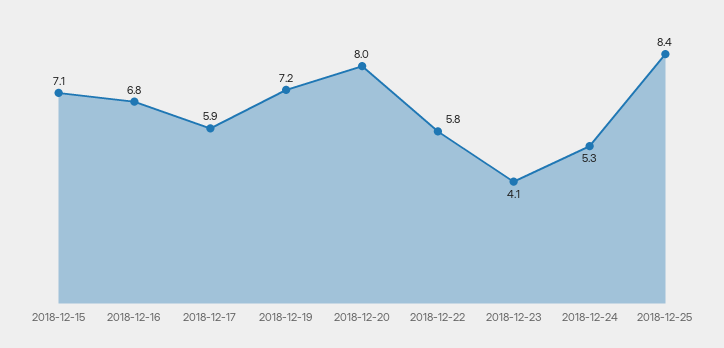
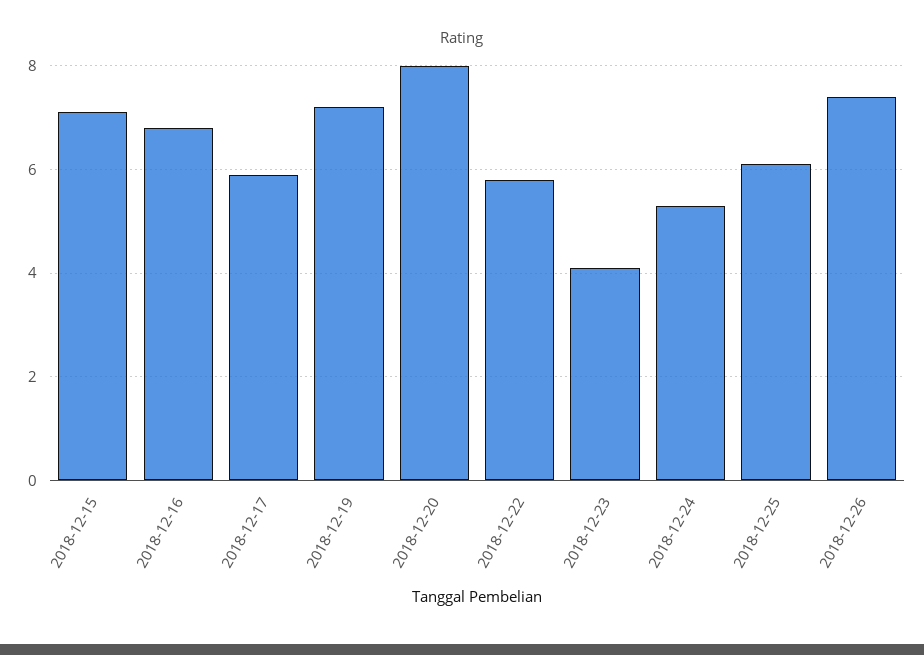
2018-12-25: 8.4 -> 6
2018-12-26: none -> 7.5

